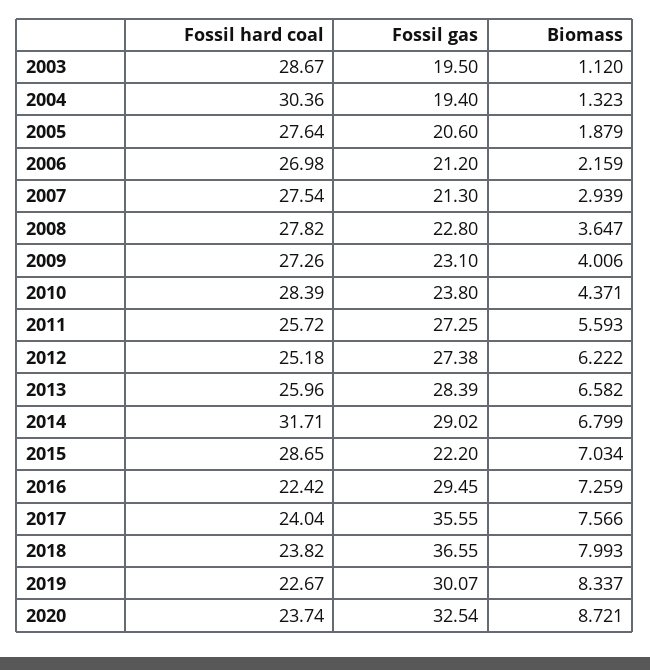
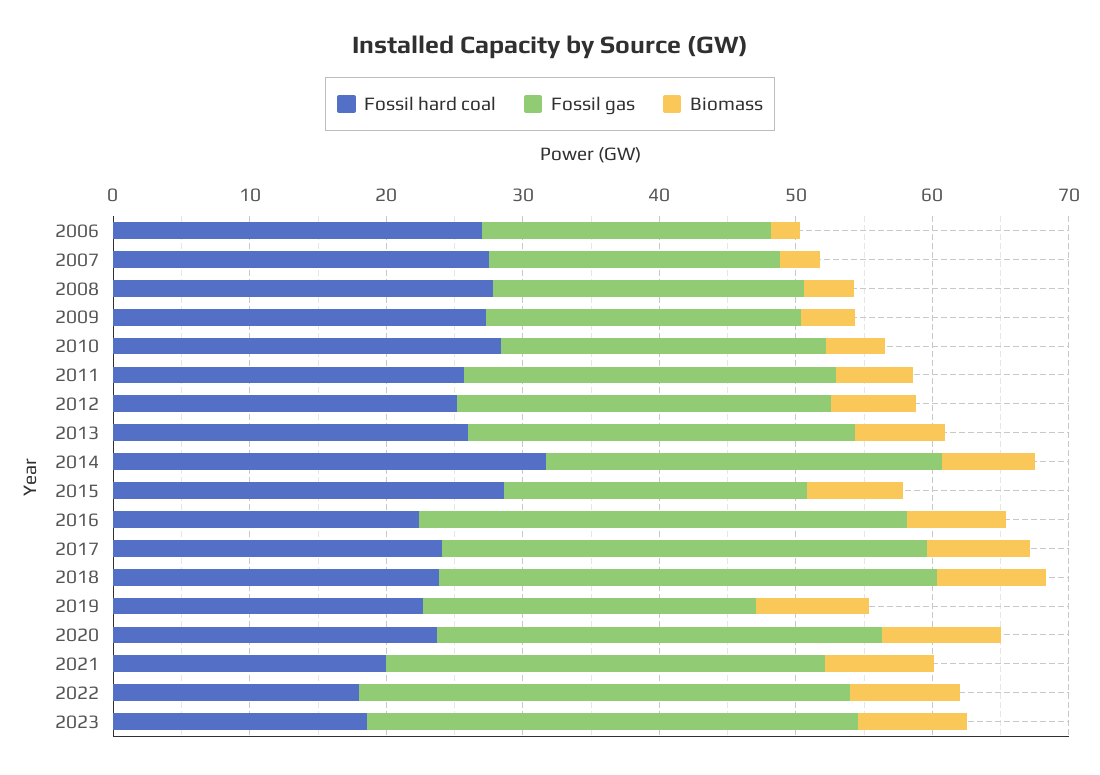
Fossil hard coal, 2003: 28.67 -> none
Fossil gas, 2003: 19.5 -> none
Biomass, 2003: 1.12 -> none
Fossil hard coal, 2004: 30.36 -> none
Fossil gas, 2004: 19.4 -> none
Biomass, 2004: 1.323 -> none
Fossil hard coal, 2005: 27.64 -> none
Fossil gas, 2005: 20.6 -> none
Biomass, 2005: 1.879 -> none
Fossil gas, 2016: 29.45 -> 36
Fossil gas, 2019: 30.07 -> 24
Fossil hard coal, 2021: none -> 20
Fossil gas, 2021: none -> 32
Biomass, 2021: none -> 8
Fossil hard coal, 2022: none -> 18
Fossil gas, 2022: none -> 36
Biomass, 2022: none -> 8
Fossil hard coal, 2023: none -> 18
Fossil gas, 2023: none -> 36
Biomass, 2023: none -> 8

